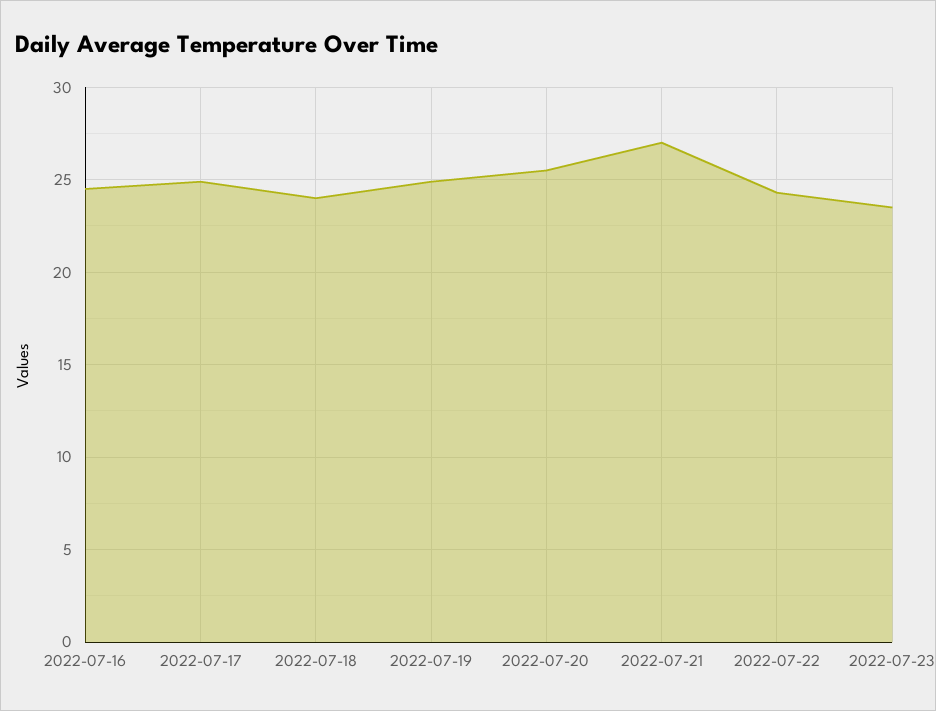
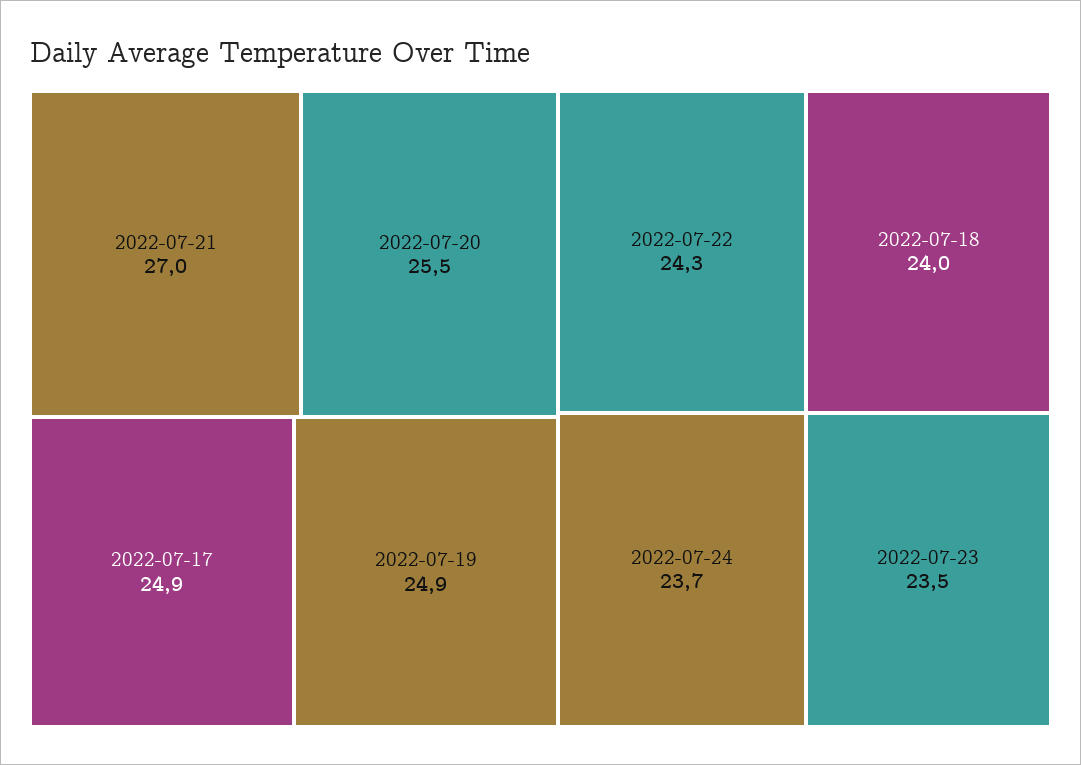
2022-07-16: 24.5 -> none
2022-07-24: none -> 23.7

